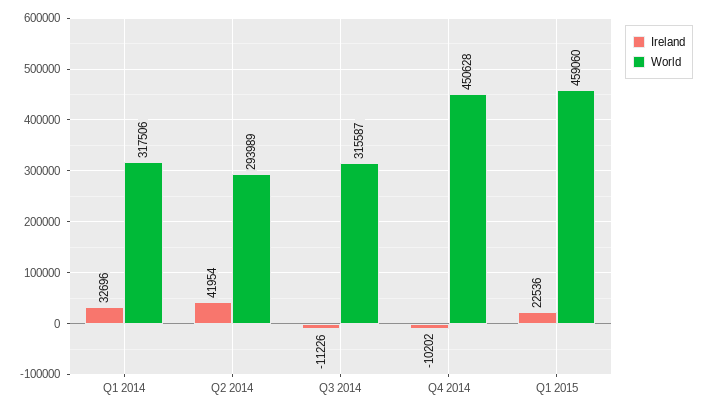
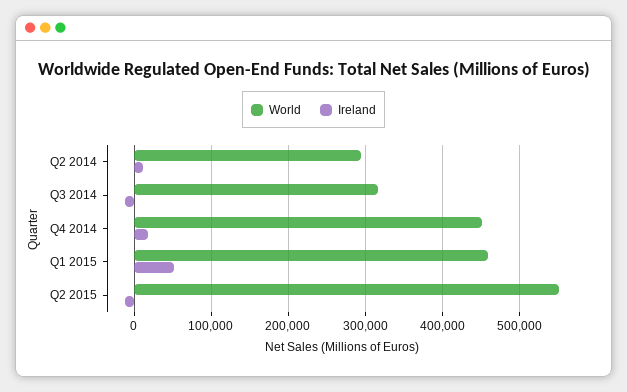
Ireland, Q1 2014: 32696 -> none
World, Q1 2014: 317506 -> none
Ireland, Q2 2014: 41954 -> 10000
Ireland, Q4 2014: -10202 -> 20000
Ireland, Q1 2015: 22536 -> 50000
World, Q2 2015: none -> 550000
Ireland, Q2 2015: none -> -10000

